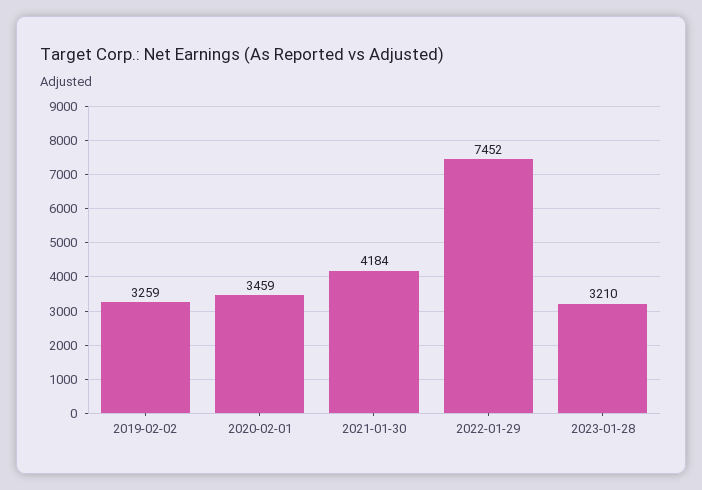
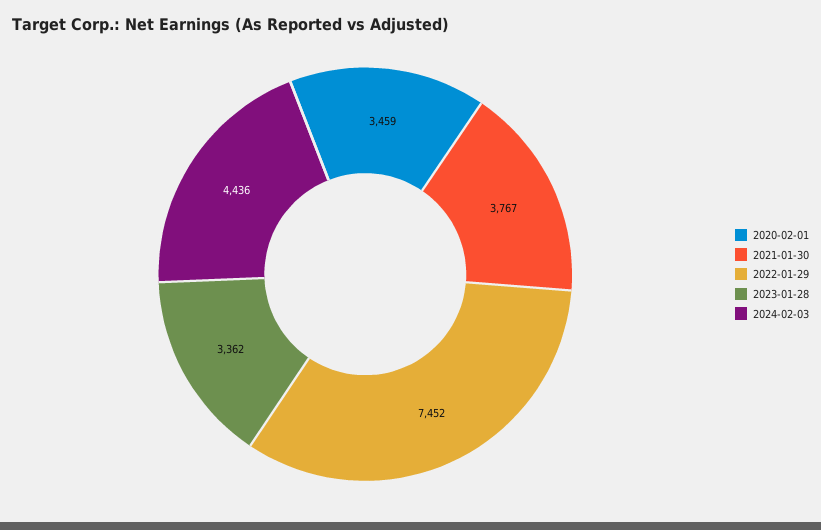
2019-02-02: 3259 -> none
2021-01-30: 4184 -> 3767
2023-01-28: 3210 -> 3362
2024-02-03: none -> 4436

